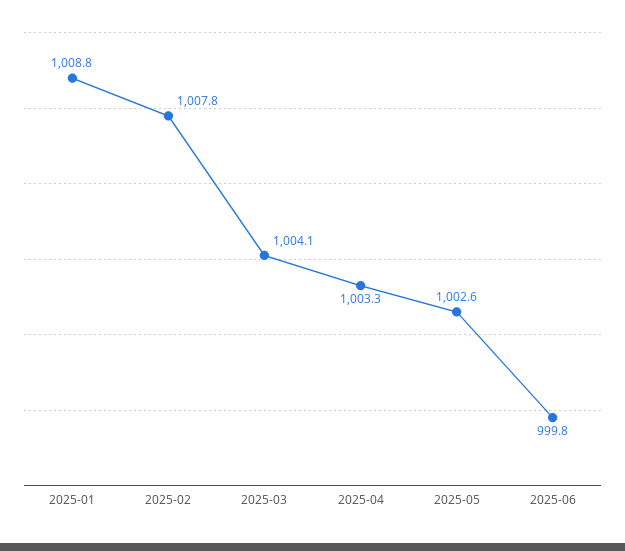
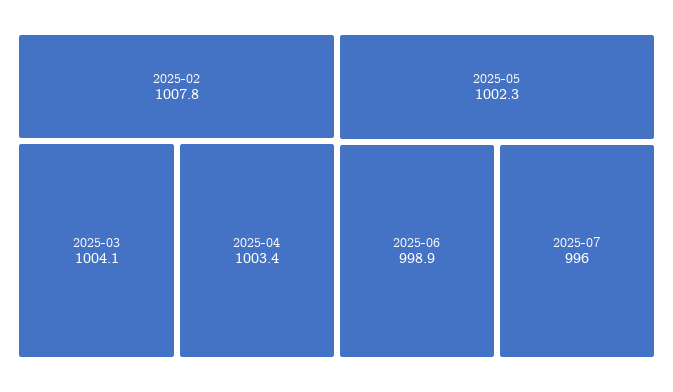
2025-01: 1008.8 -> none
2025-04: 1003.3 -> 1003.4
2025-05: 1002.6 -> 1002.3
2025-06: 999.8 -> 998.9
2025-07: none -> 996

